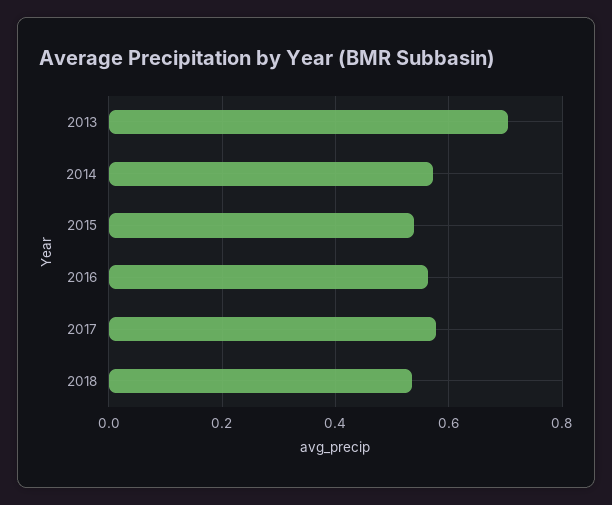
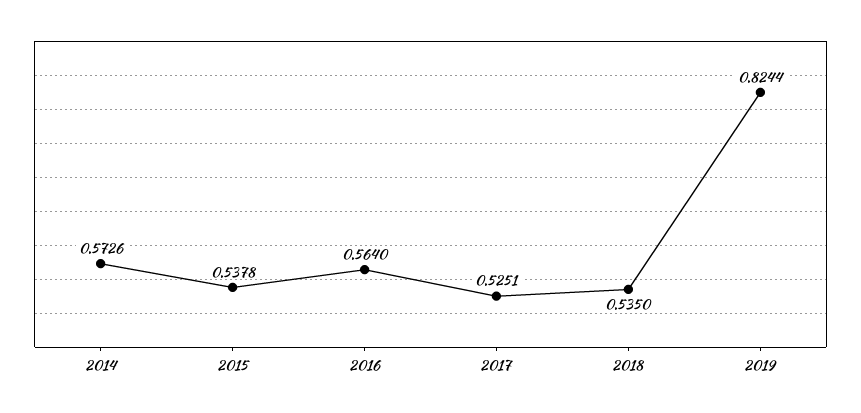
2013: 0.7 -> none
2017: 0.58 -> 0.5251
2019: none -> 0.8244

